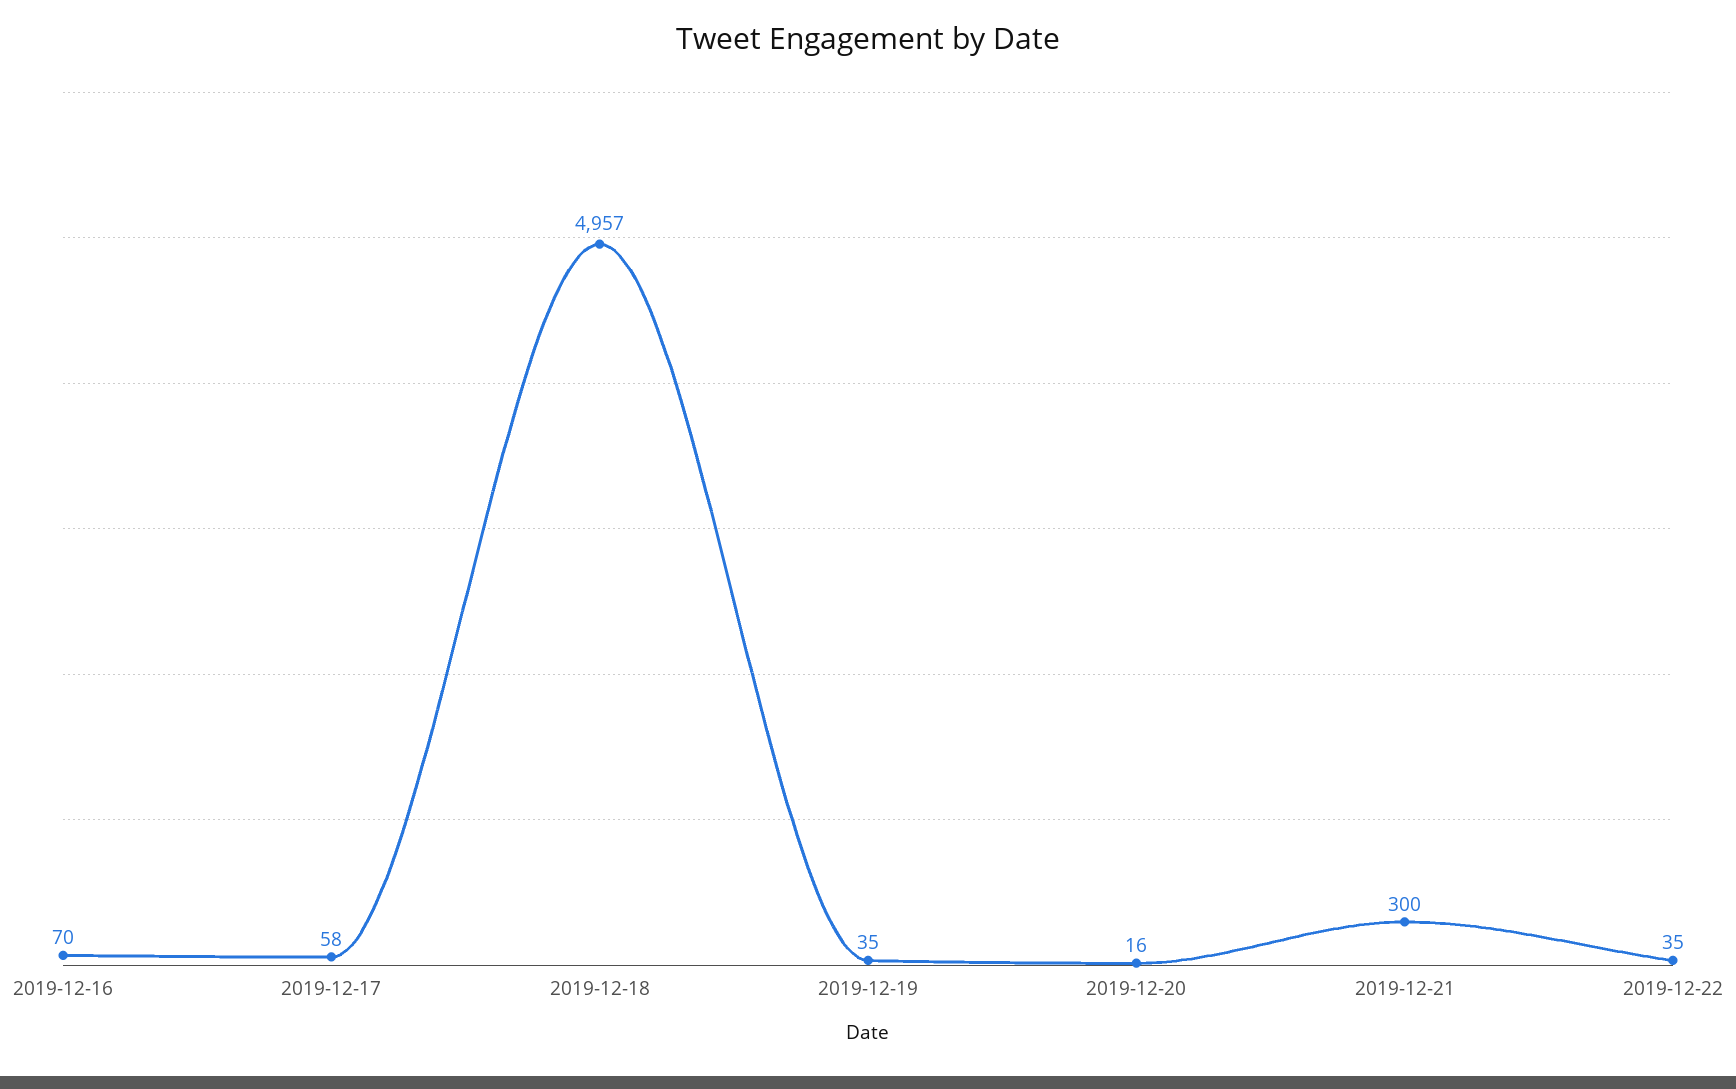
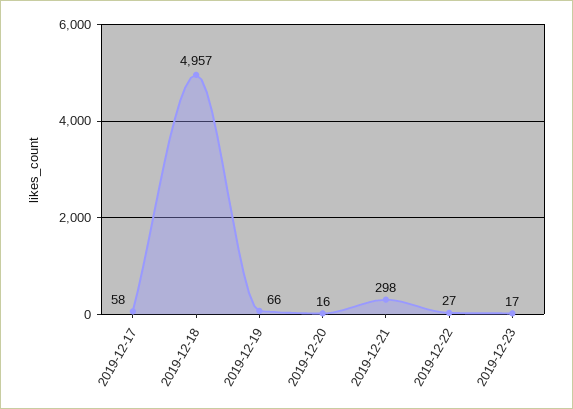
2019-12-16: 70 -> none
2019-12-19: 35 -> 66
2019-12-21: 300 -> 298
2019-12-22: 35 -> 27
2019-12-23: none -> 17

